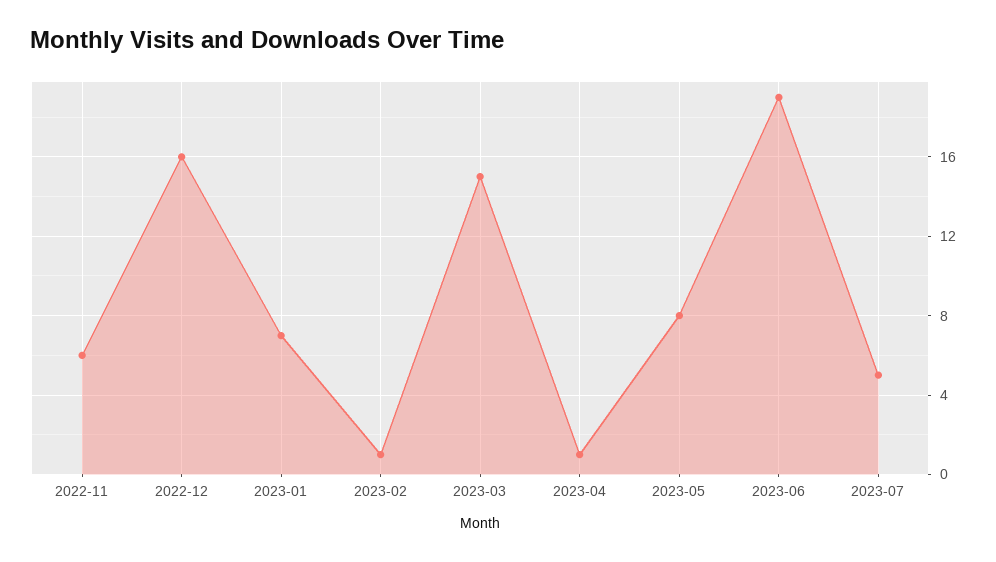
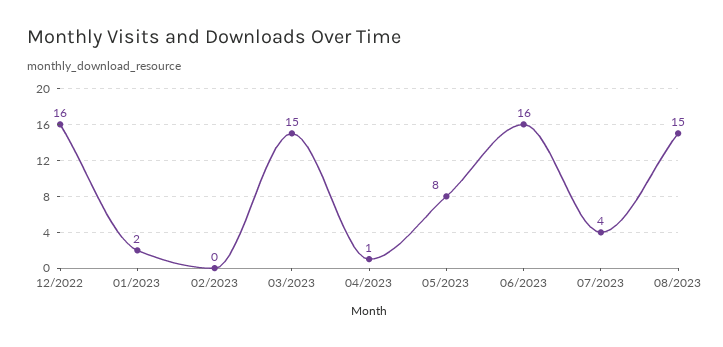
2022-11: 6 -> none
2023-01: 7 -> 2
2023-02: 1 -> 0
2023-06: 19 -> 16
2023-07: 5 -> 4
08/2023: none -> 15

